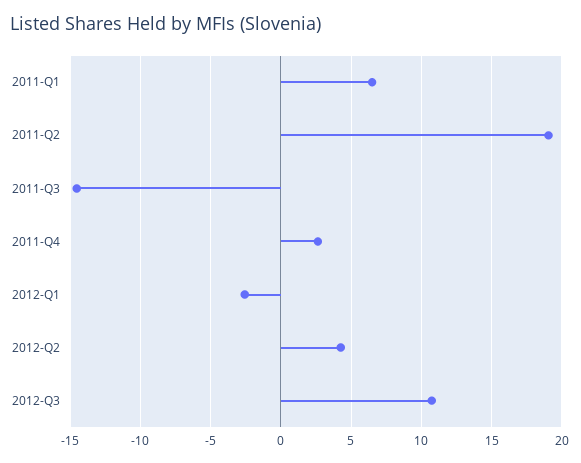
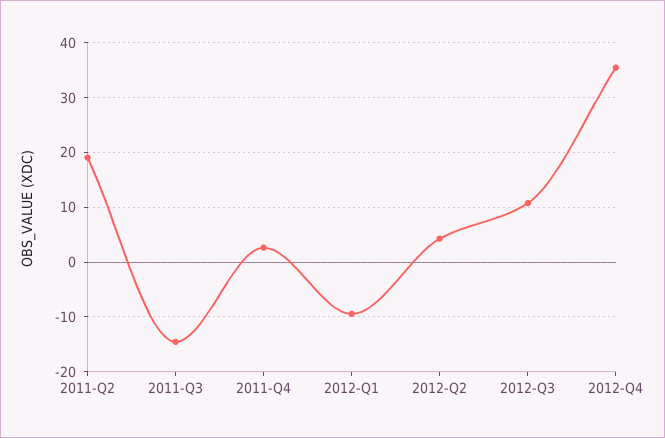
2011-Q1: 6.5 -> none
2012-Q1: -2.5 -> -10
2012-Q4: none -> 36

